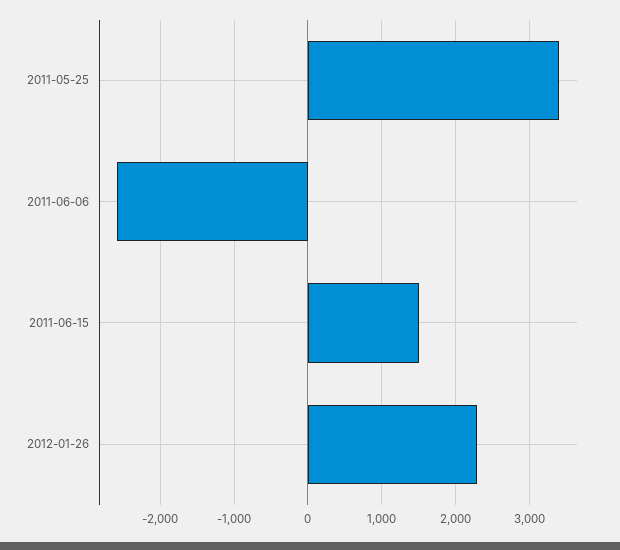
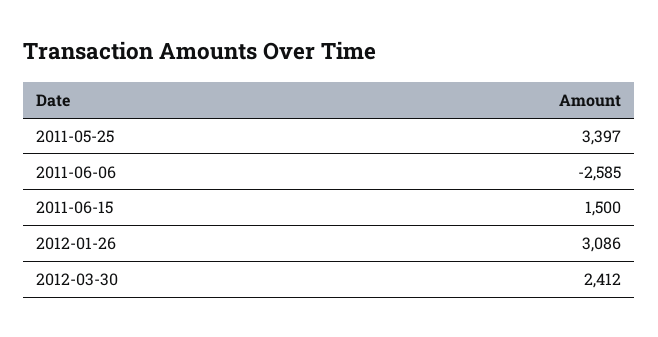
2012-01-26: 2300 -> 3086
2012-03-30: none -> 2412

